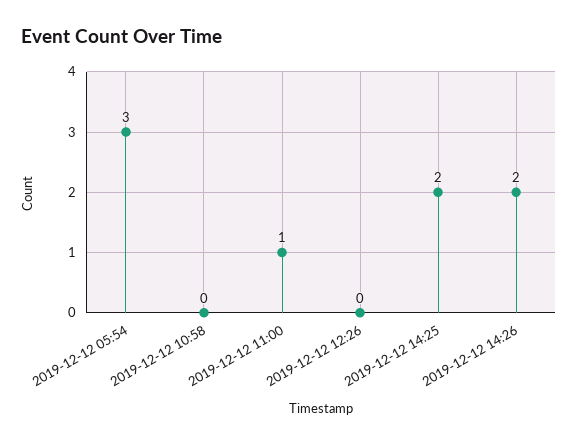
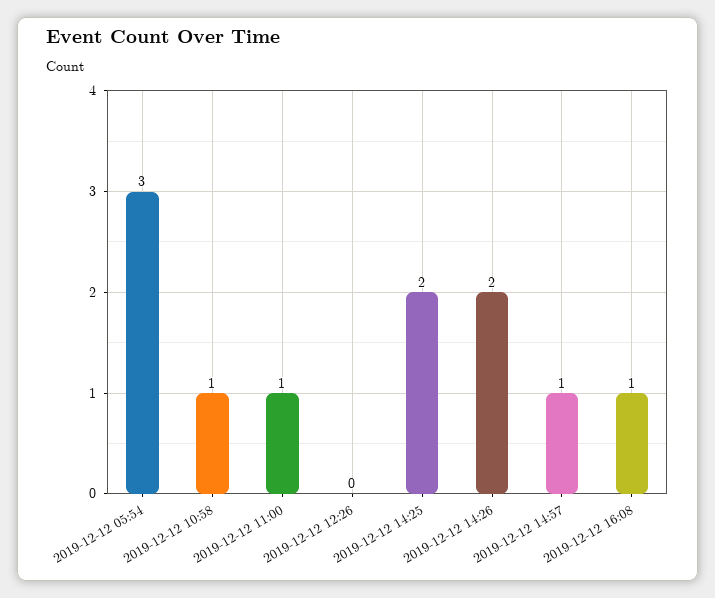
2019-12-12 10:58: 0 -> 1
2019-12-12 14:57: none -> 1
2019-12-12 16:08: none -> 1

